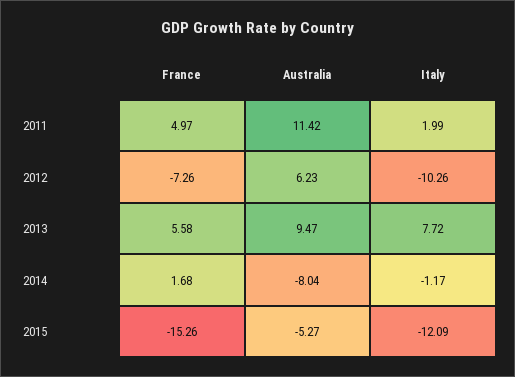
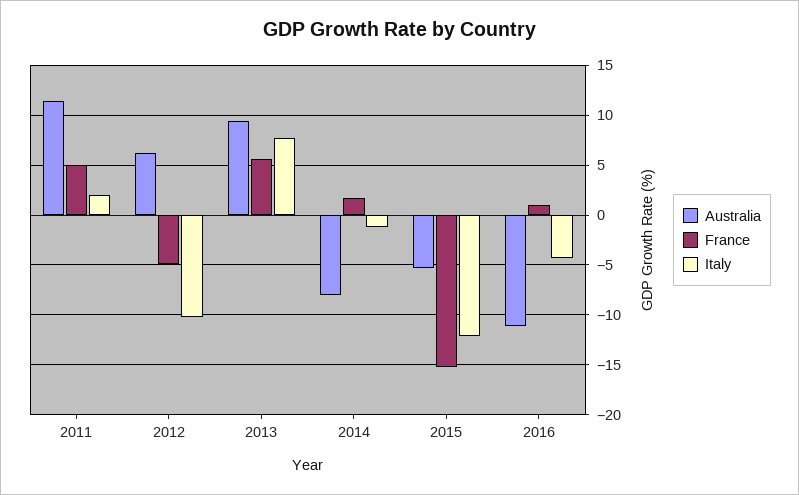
France, 2012: -7.26 -> -5
Australia, 2016: none -> -11
France, 2016: none -> 1
Italy, 2016: none -> -4

